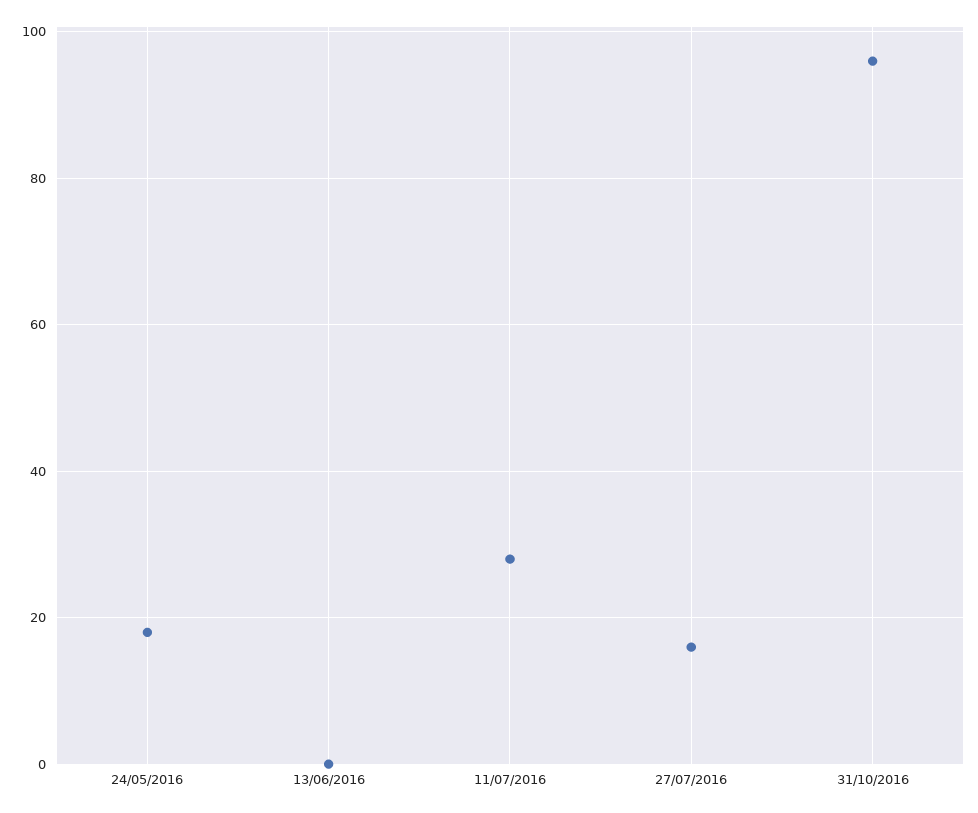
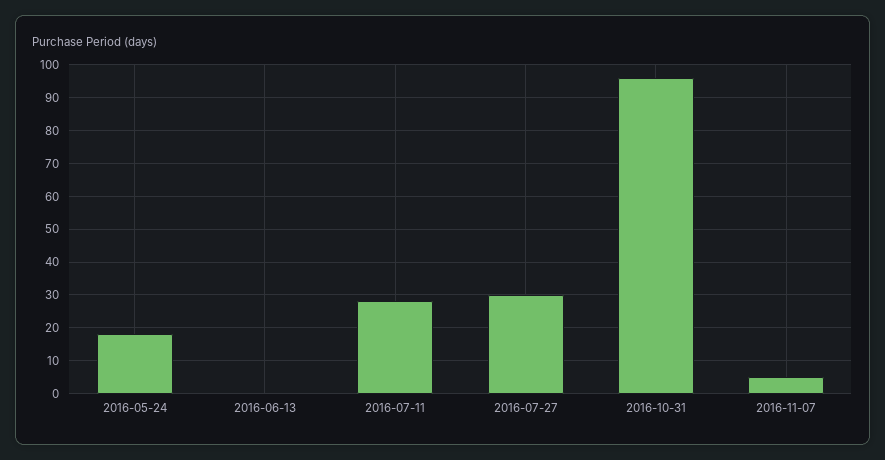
27/07/2016: 15 -> 30
2016-11-07: none -> 5

